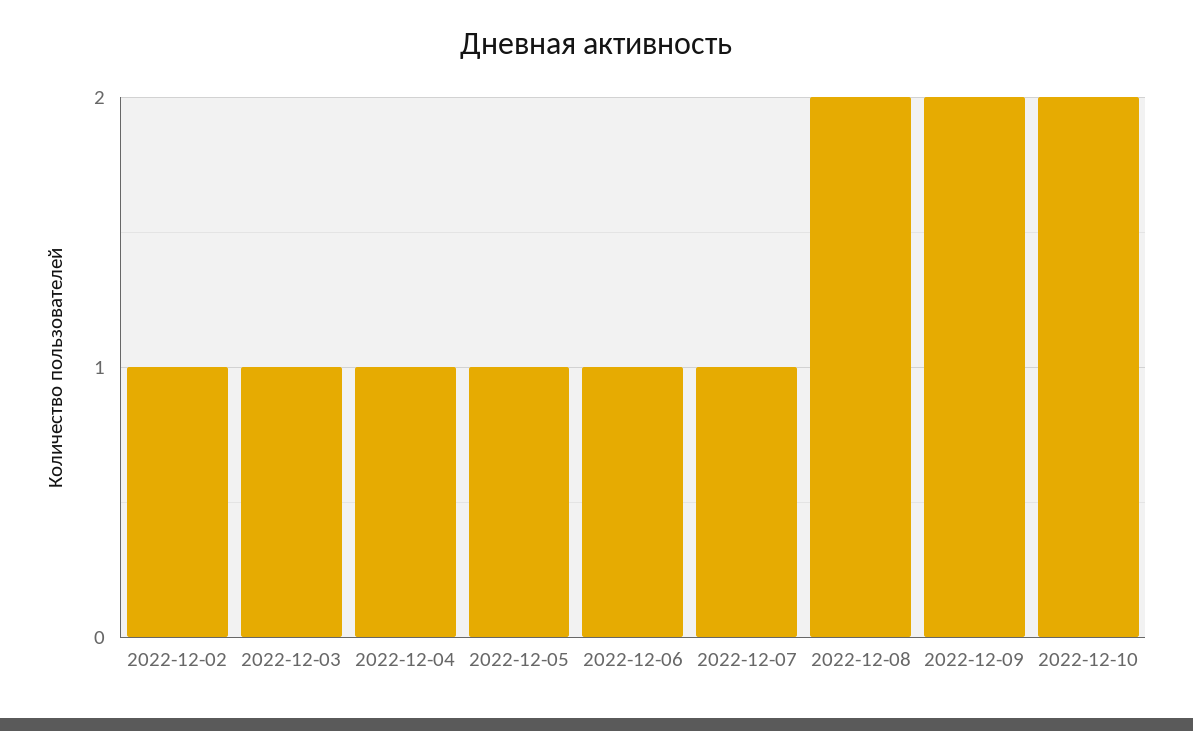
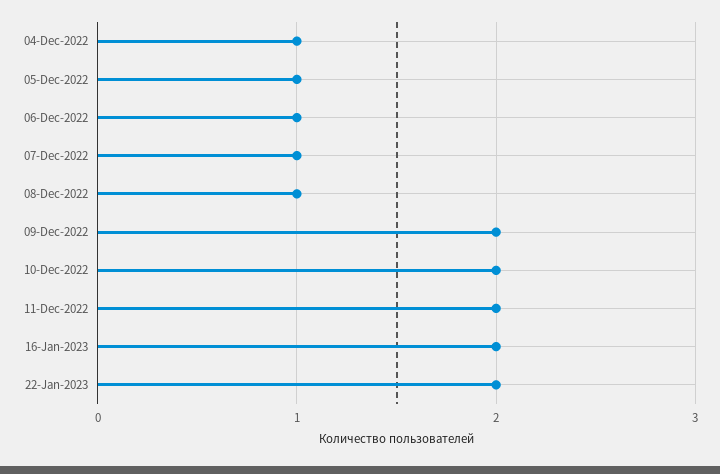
2022-12-02: 1 -> none
2022-12-03: 1 -> none
2022-12-08: 2 -> 1
11-Dec-2022: none -> 2
16-Jan-2023: none -> 2
22-Jan-2023: none -> 2

